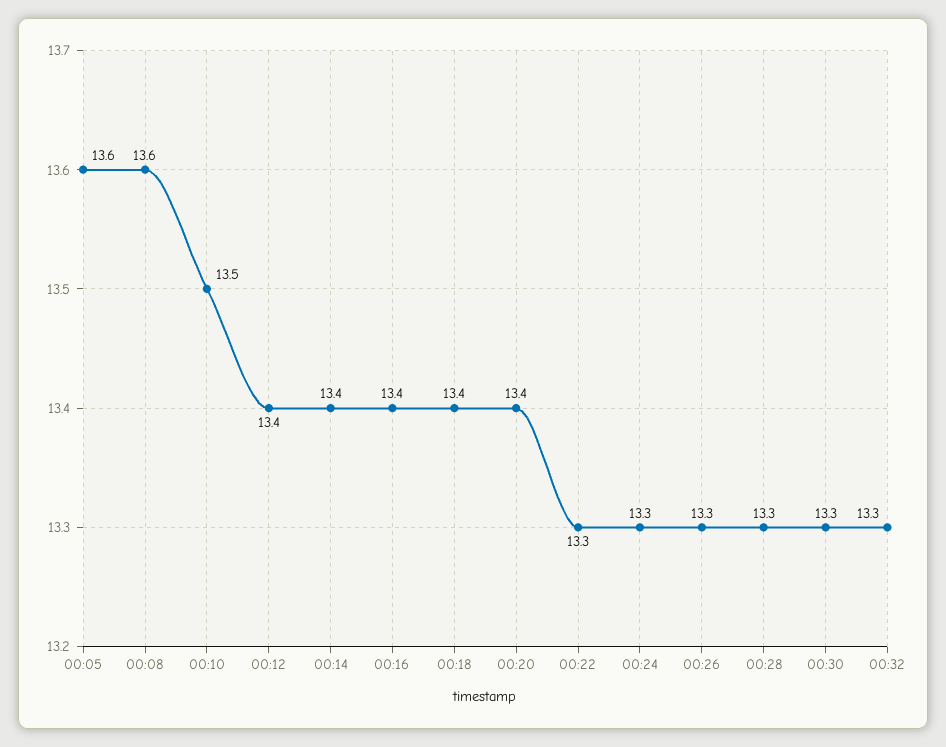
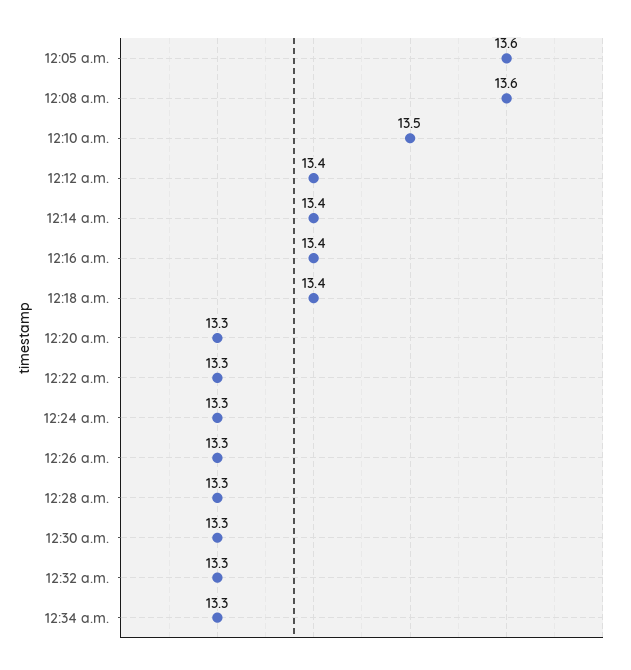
00:20: 13.4 -> 13.3
12:34 a.m.: none -> 13.3

